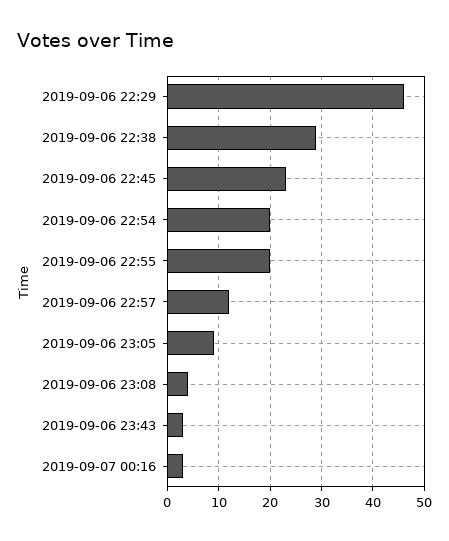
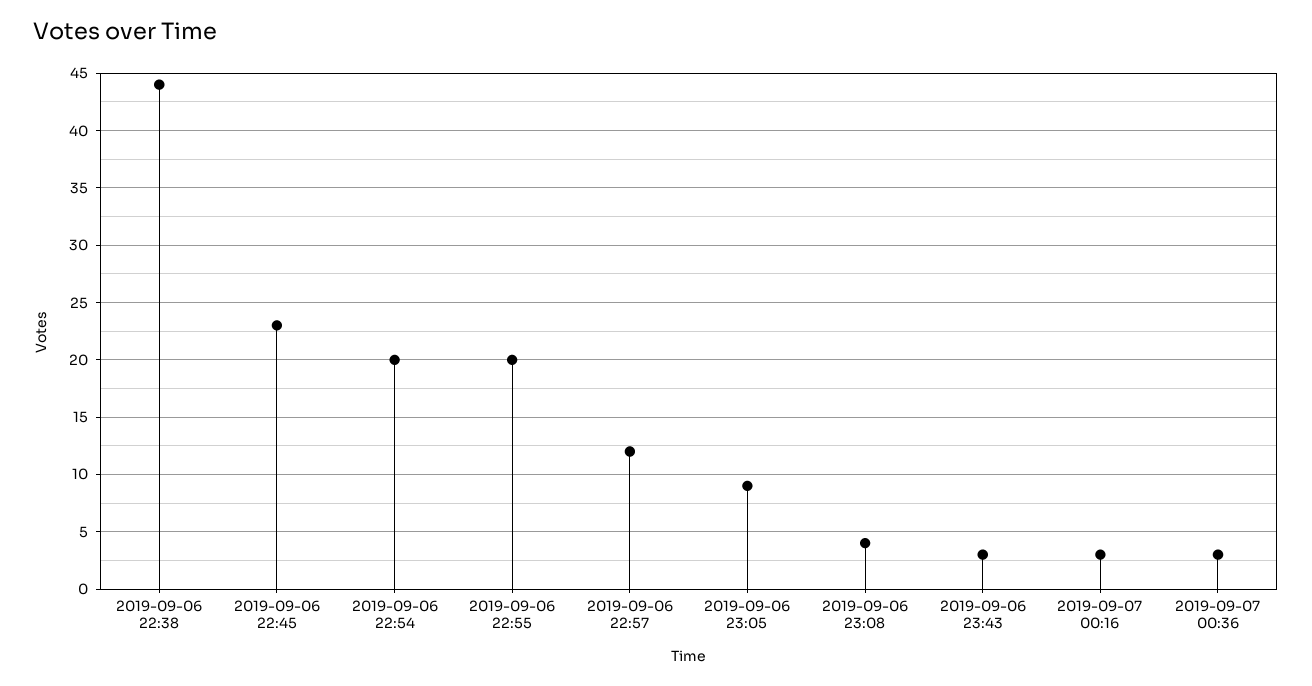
2019-09-06 22:29: 45 -> none
2019-09-06 22:38: 30 -> 44
2019-09-07 00:36: none -> 3

